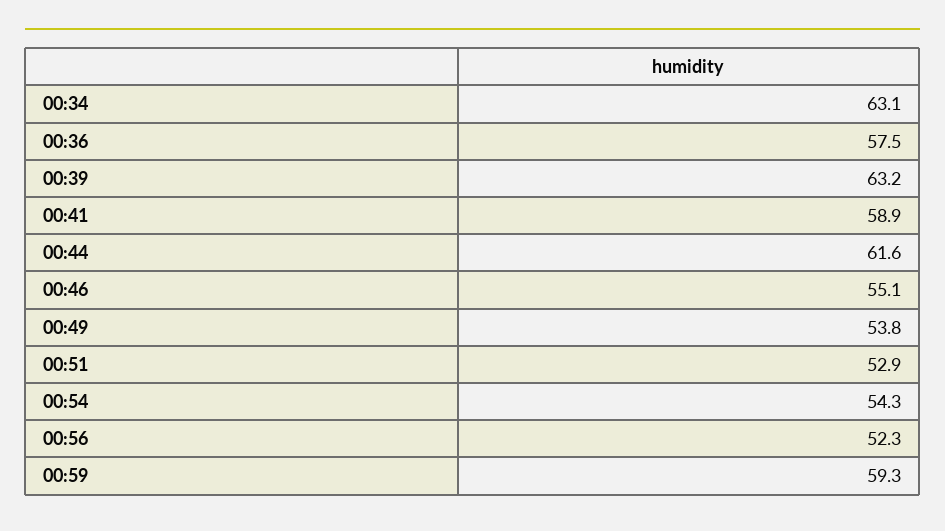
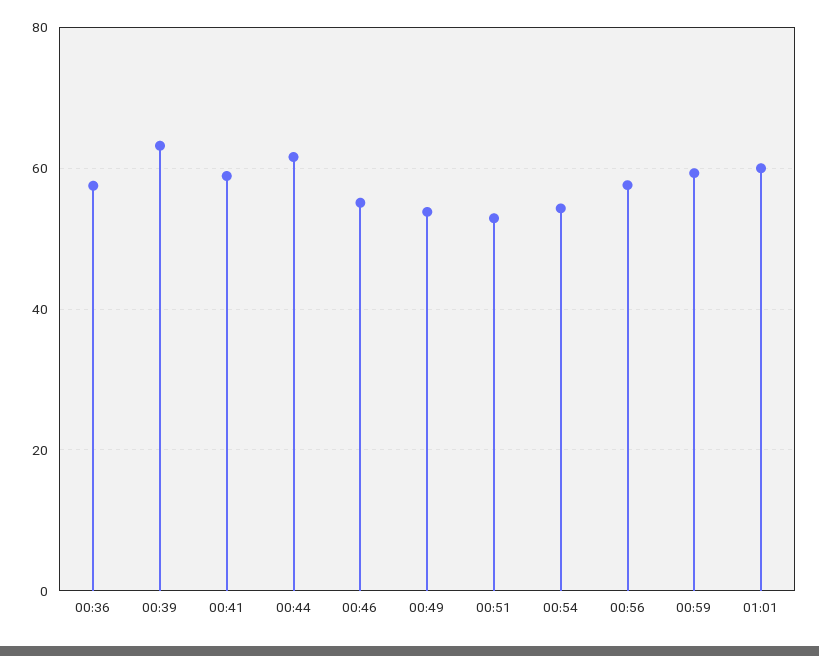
00:34: 63.1 -> none
00:56: 52.3 -> 58
01:01: none -> 60

